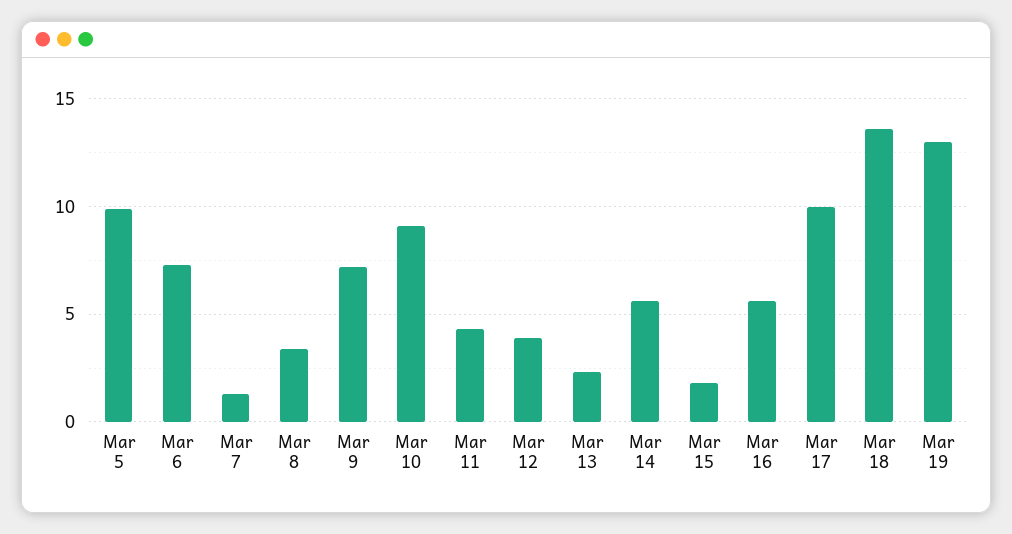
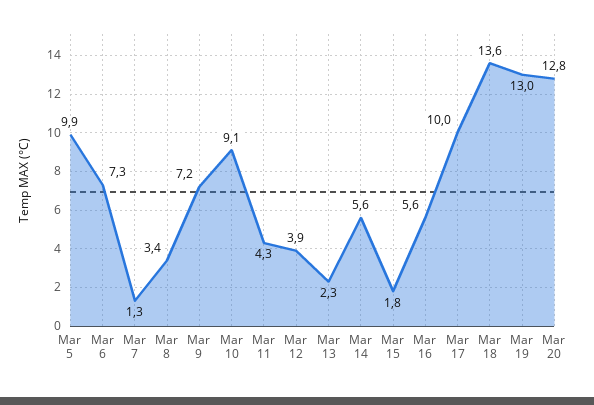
Mar 20: none -> 12.8

